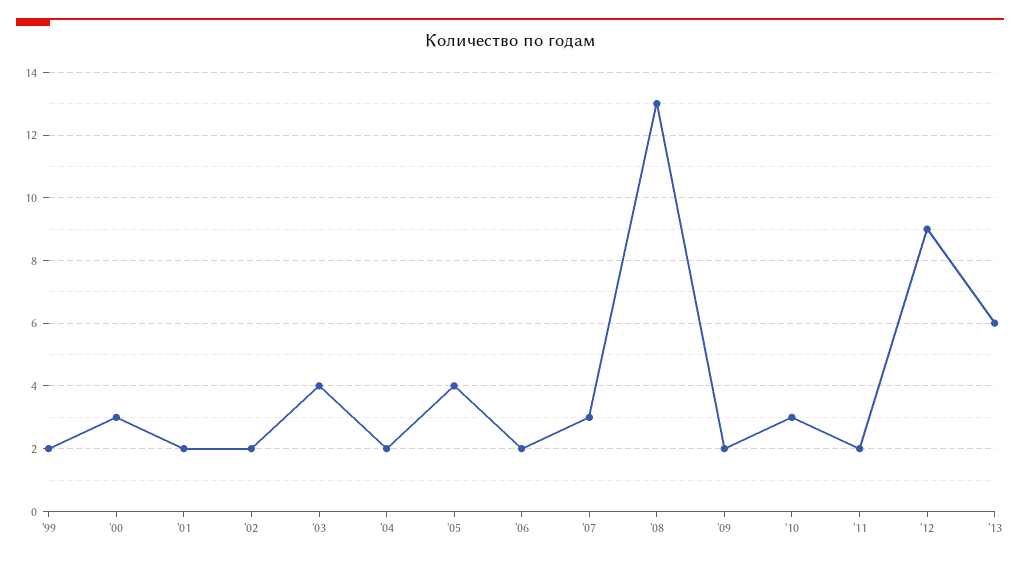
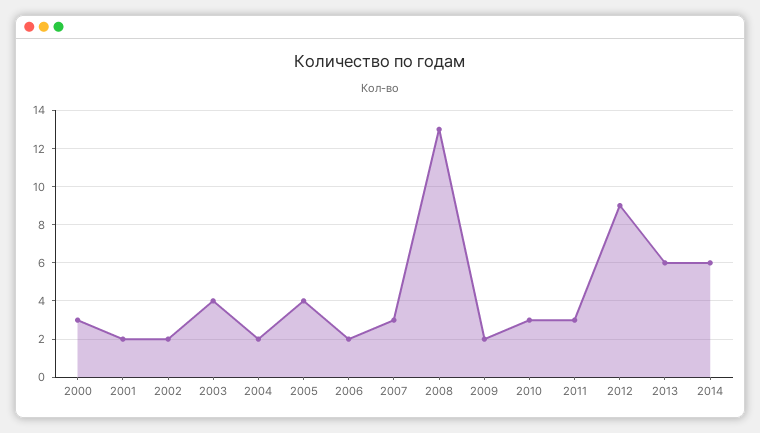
'99: 2 -> none
'11: 2 -> 3
2014: none -> 6

